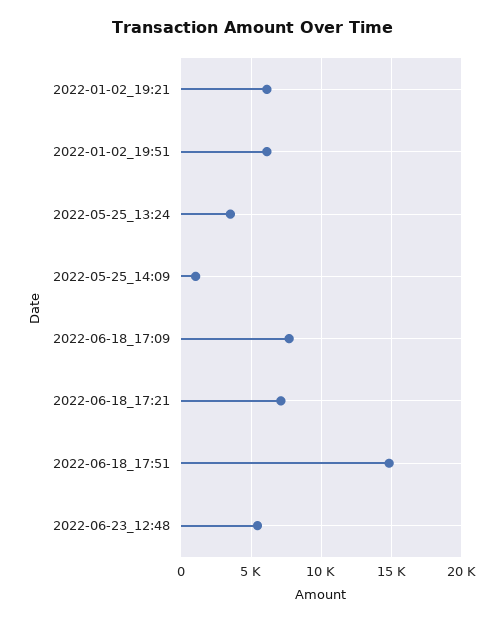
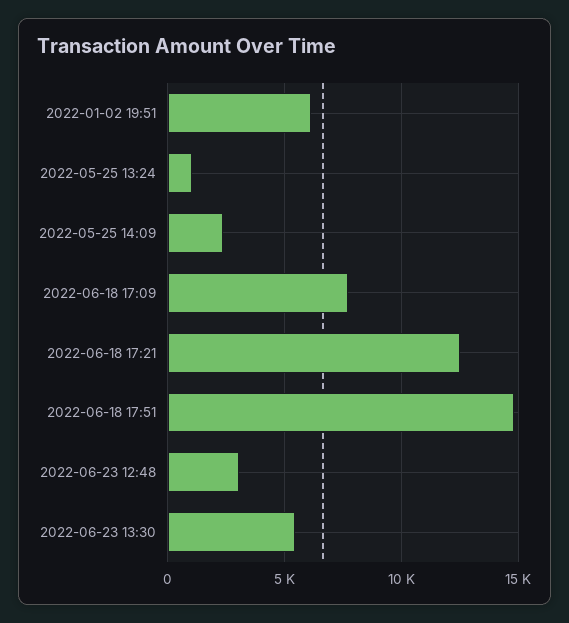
2022-01-02_19:21: 6000 -> none
2022-05-25_13:24: 3500 -> 1000
2022-05-25_14:09: 1000 -> 2500
2022-06-18_17:21: 7000 -> 12500
2022-06-23_12:48: 5500 -> 3000
2022-06-23 13:30: none -> 5500

